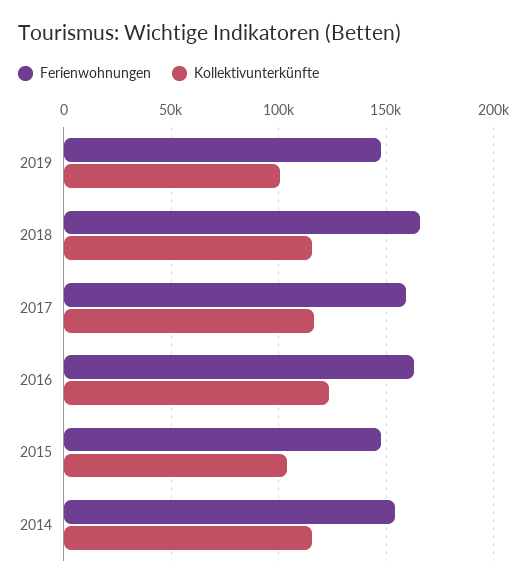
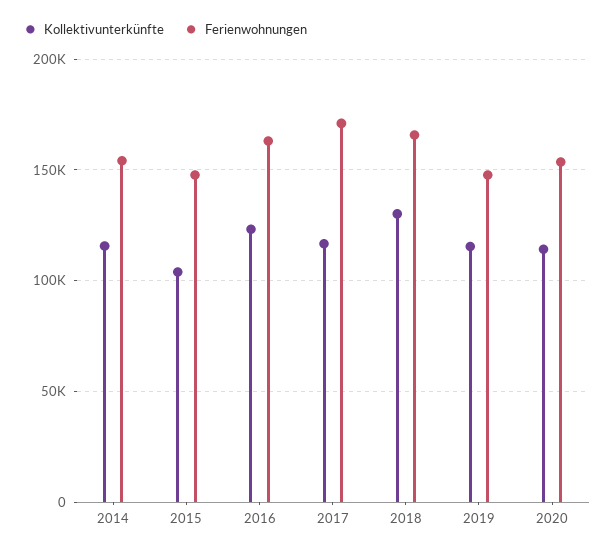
Kollektivunterkünfte, 2019: 100000 -> 115000
Kollektivunterkünfte, 2018: 115000 -> 130000
Ferienwohnungen, 2017: 160000 -> 170000
Kollektivunterkünfte, 2020: none -> 115000
Ferienwohnungen, 2020: none -> 155000

